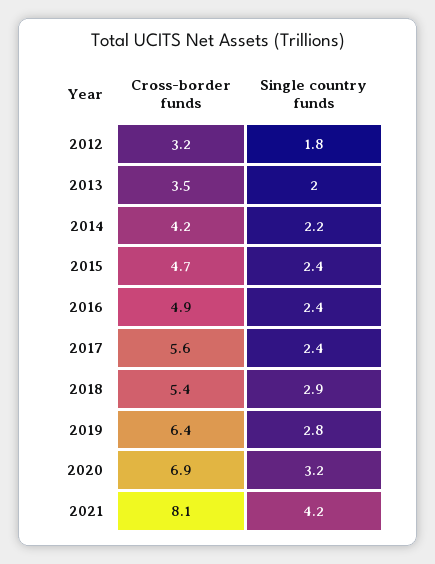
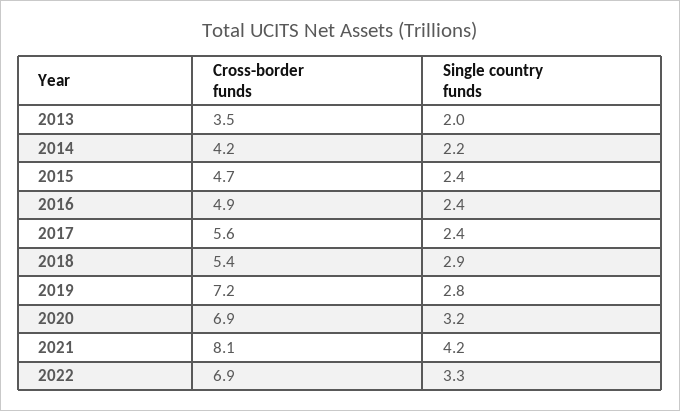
Cross-border funds, 2012: 3.2 -> none
Single country funds, 2012: 1.8 -> none
Cross-border funds, 2019: 6.4 -> 7.2
Cross-border funds, 2022: none -> 6.9
Single country funds, 2022: none -> 3.3

